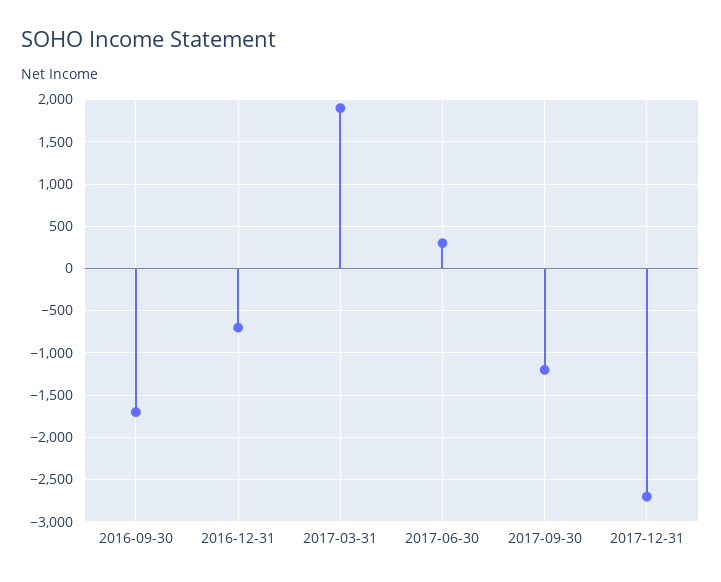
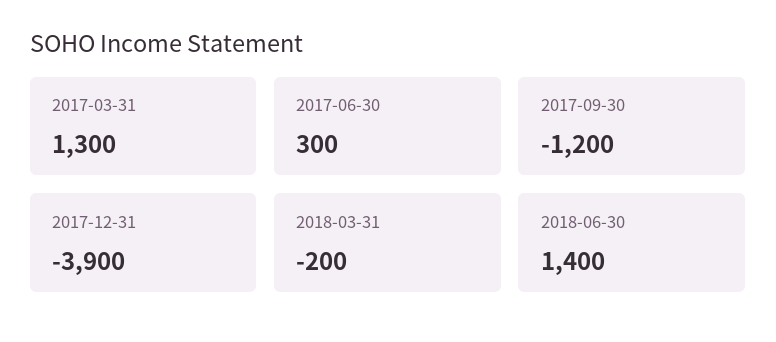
2016-09-30: -1700 -> none
2016-12-31: -700 -> none
2017-03-31: 1900 -> 1300
2017-12-31: -2700 -> -3900
2018-03-31: none -> -200
2018-06-30: none -> 1400

